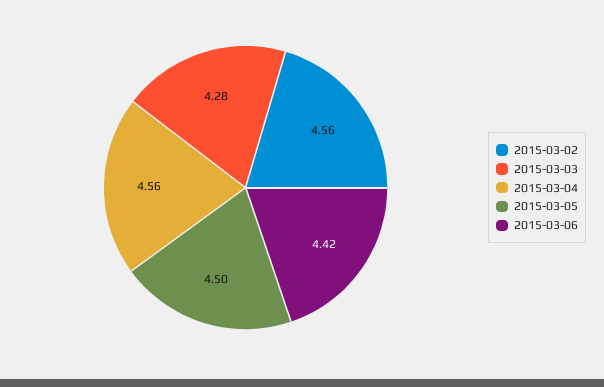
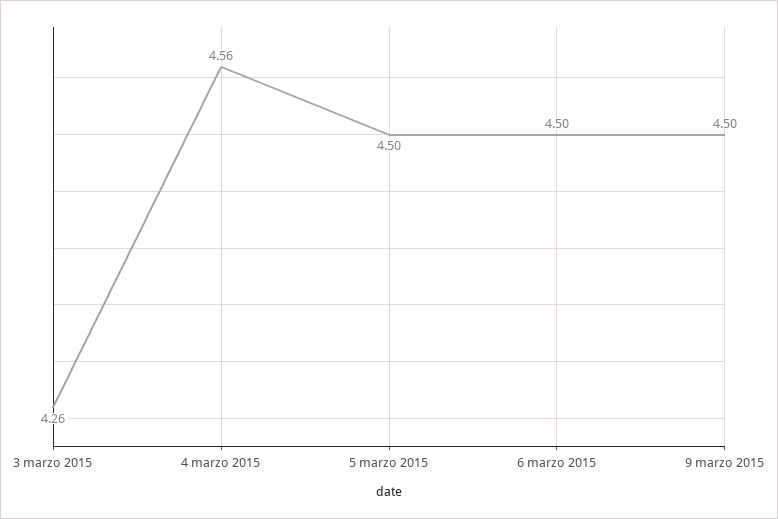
2015-03-02: 4.56 -> none
2015-03-03: 4.28 -> 4.26
2015-03-06: 4.42 -> 4.5
9 marzo 2015: none -> 4.5

